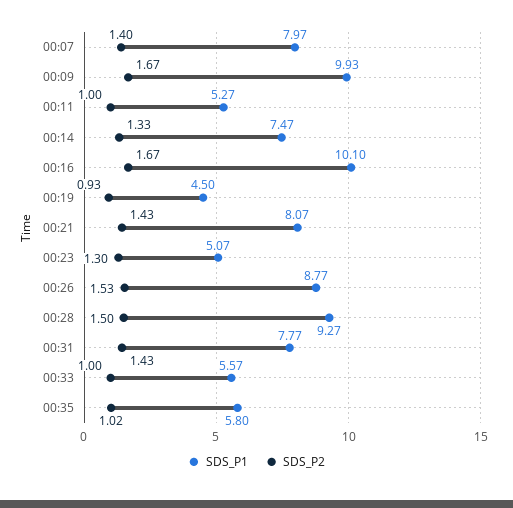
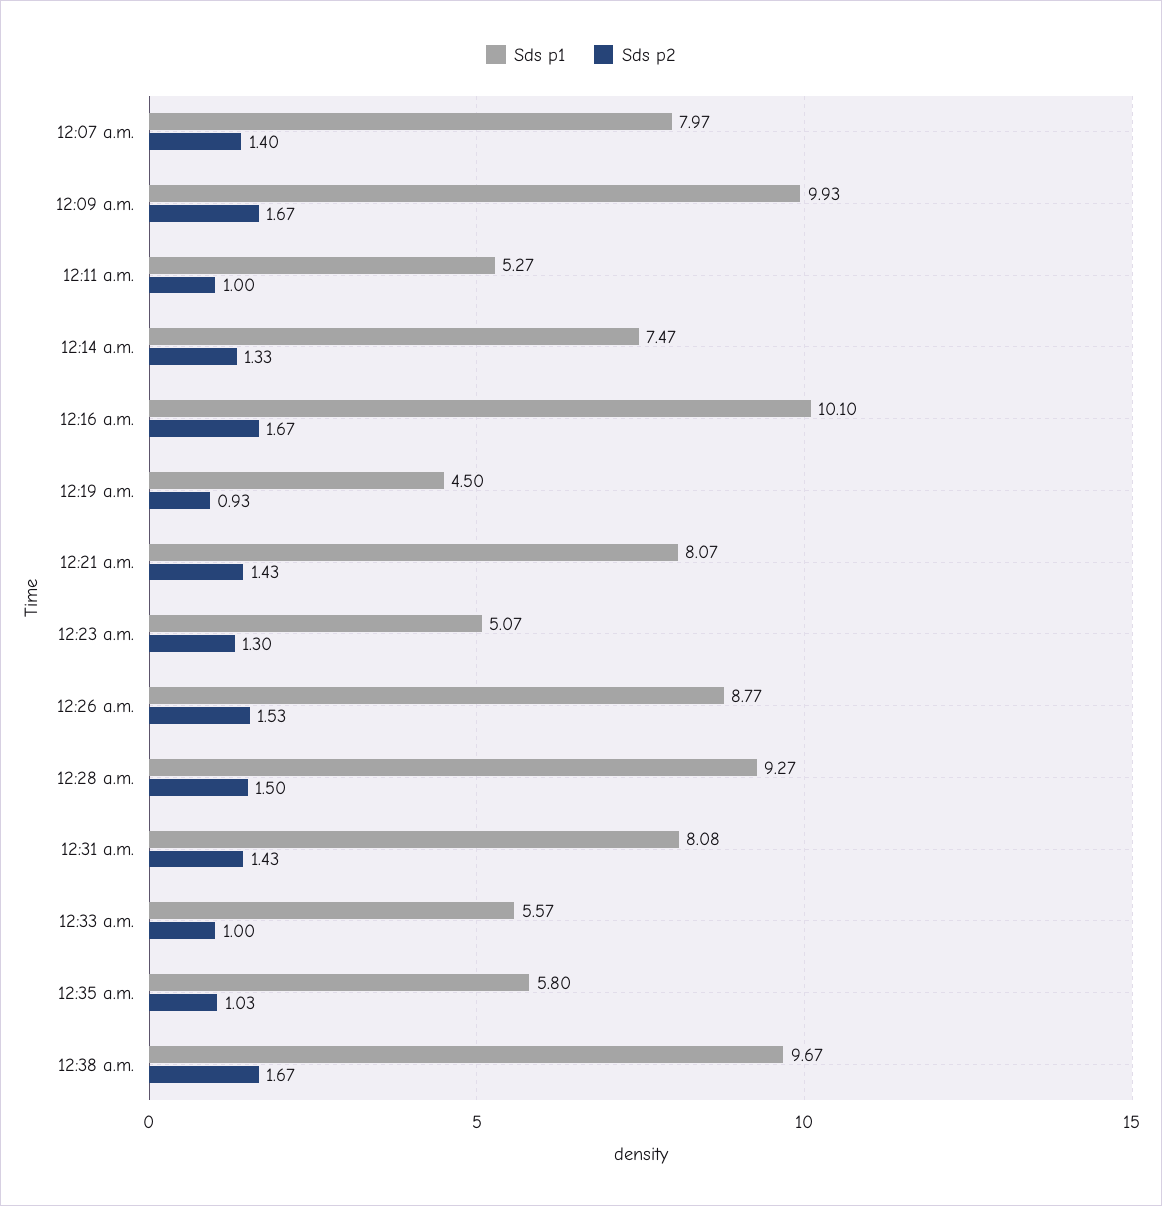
SDS_P1, 00:31: 7.77 -> 8.08
SDS_P2, 00:35: 1.02 -> 1.03
SDS_P1, 12:38 a.m.: none -> 9.67
SDS_P2, 12:38 a.m.: none -> 1.67

